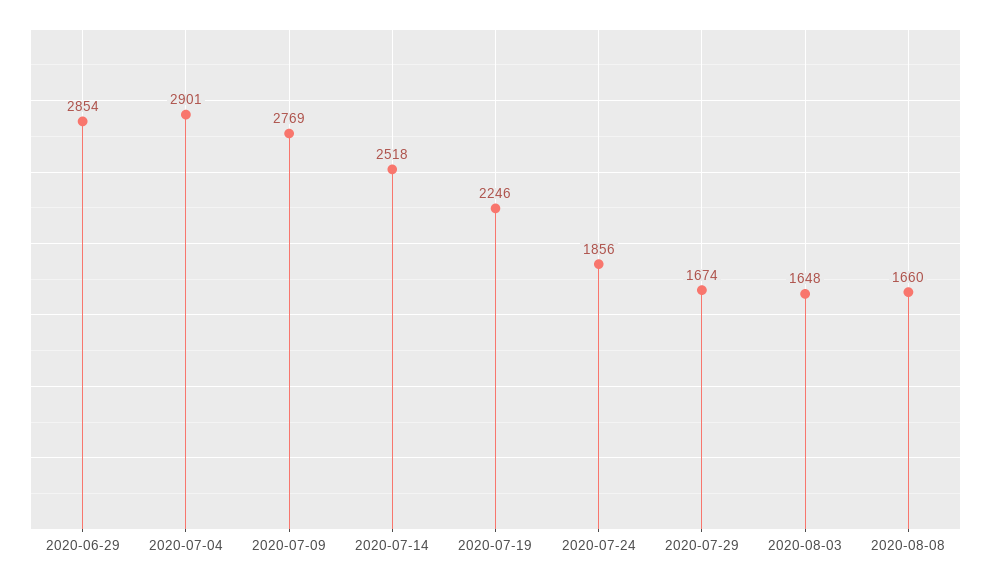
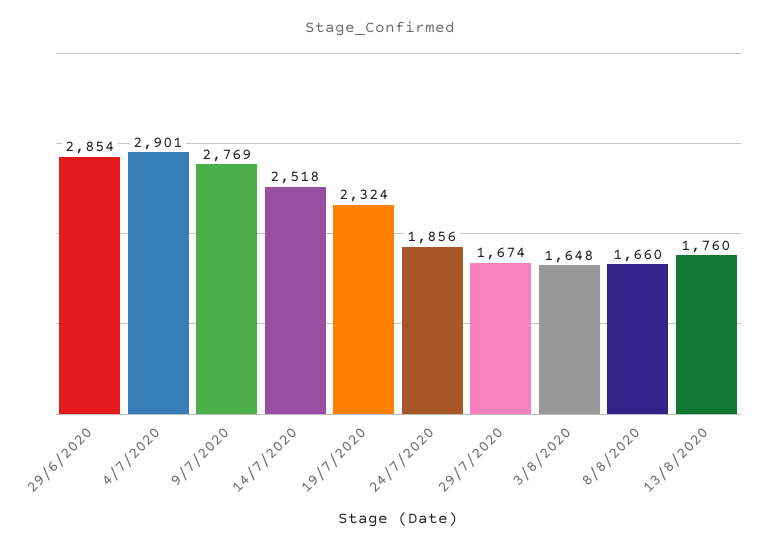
2020-07-19: 2246 -> 2324
13/8/2020: none -> 1760

